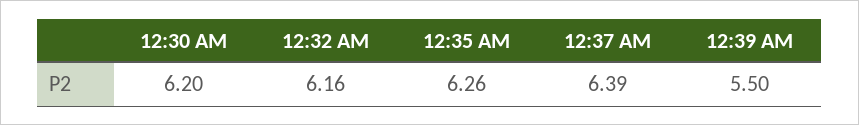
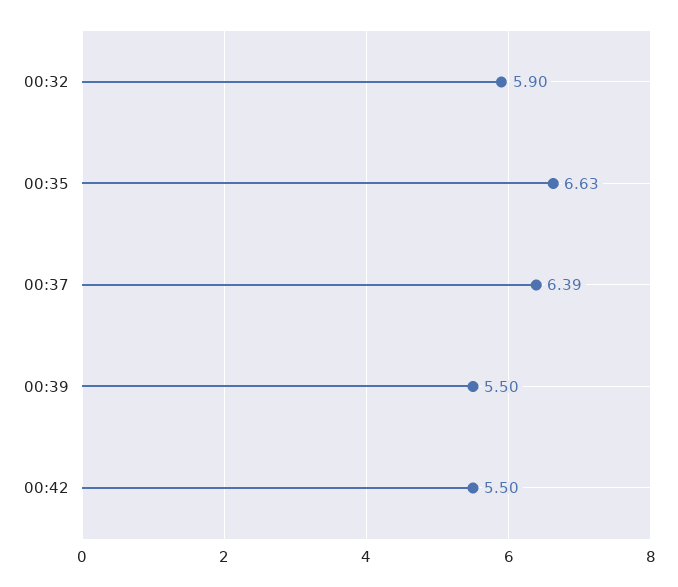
12:30 AM: 6.2 -> none
12:32 AM: 6.16 -> 5.9
12:35 AM: 6.26 -> 6.63
00:42: none -> 5.5

